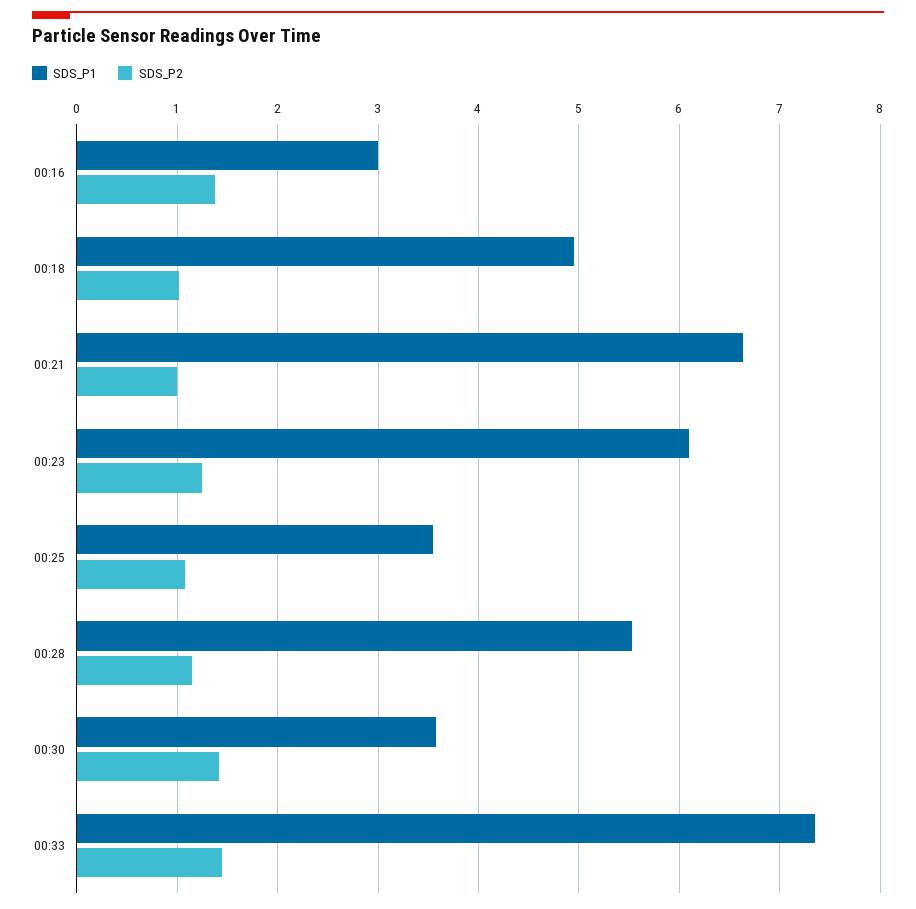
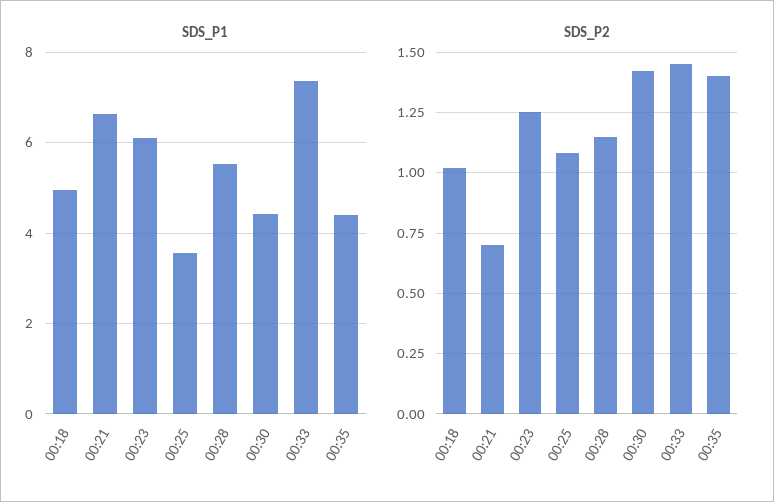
SDS_P1, 00:16: 3 -> none
SDS_P2, 00:16: 1.4 -> none
SDS_P2, 00:21: 1 -> 0.7
SDS_P1, 00:30: 3.6 -> 4.4
SDS_P1, 00:35: none -> 4.4
SDS_P2, 00:35: none -> 1.4

